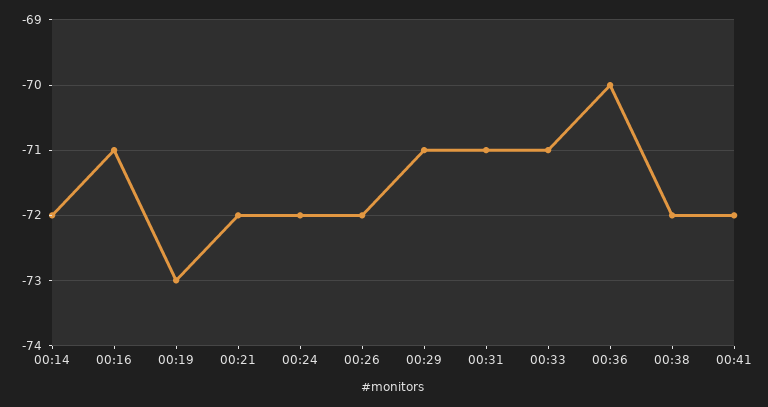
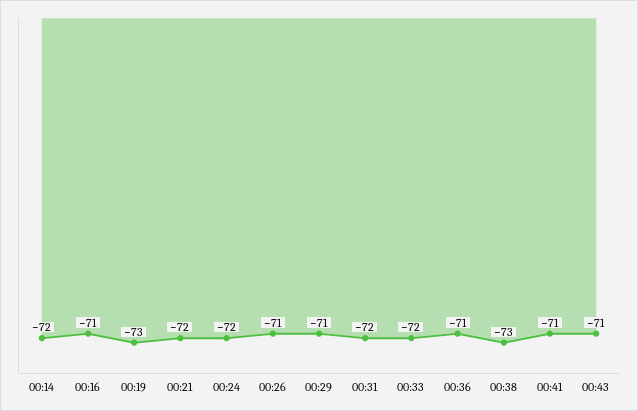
00:26: -72 -> -71
00:31: -71 -> -72
00:33: -71 -> -72
00:36: -70 -> -71
00:38: -72 -> -73
00:41: -72 -> -71
00:43: none -> -71

